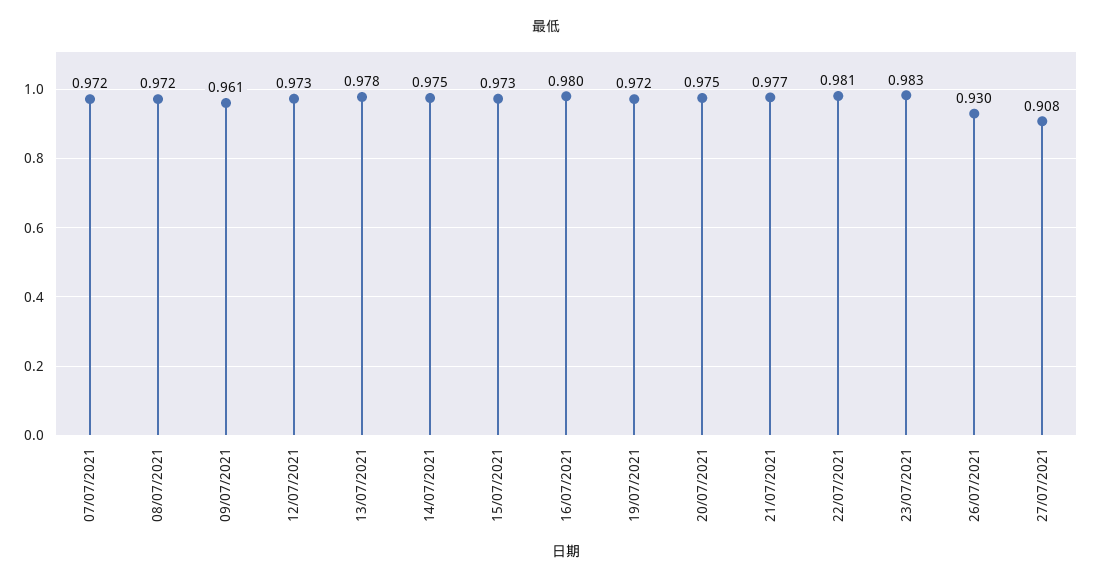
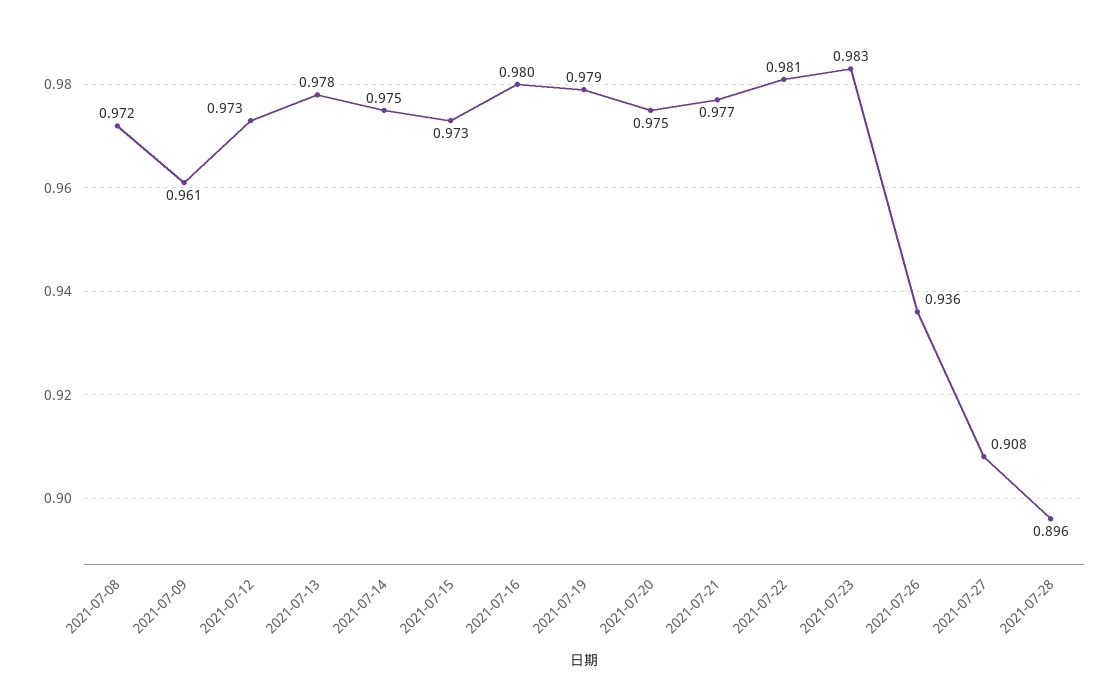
07/07/2021: 0.972 -> none
19/07/2021: 0.972 -> 0.979
26/07/2021: 0.93 -> 0.936
2021-07-28: none -> 0.896

